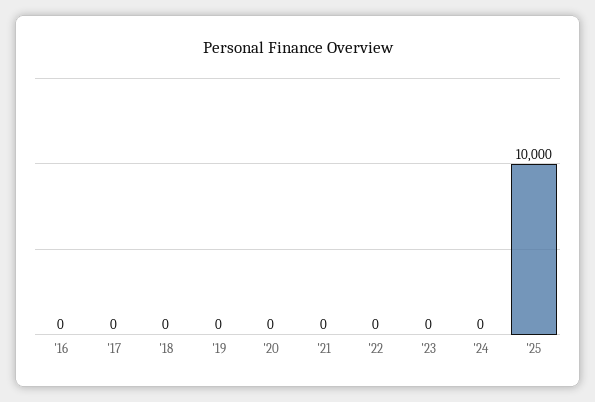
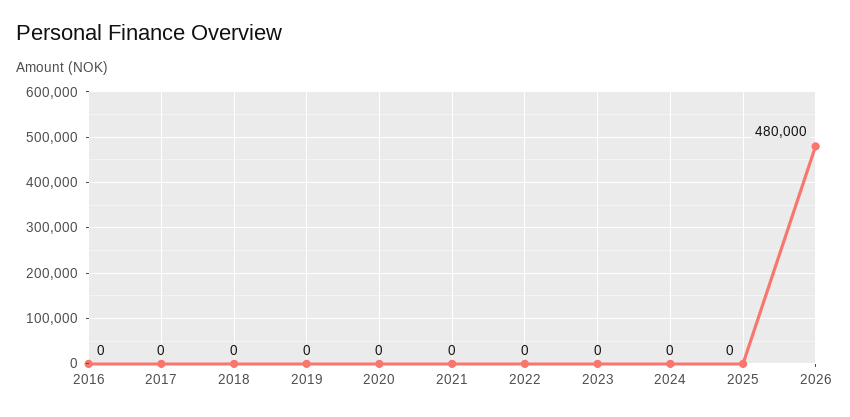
'25: 10000 -> 0
2026: none -> 480000

